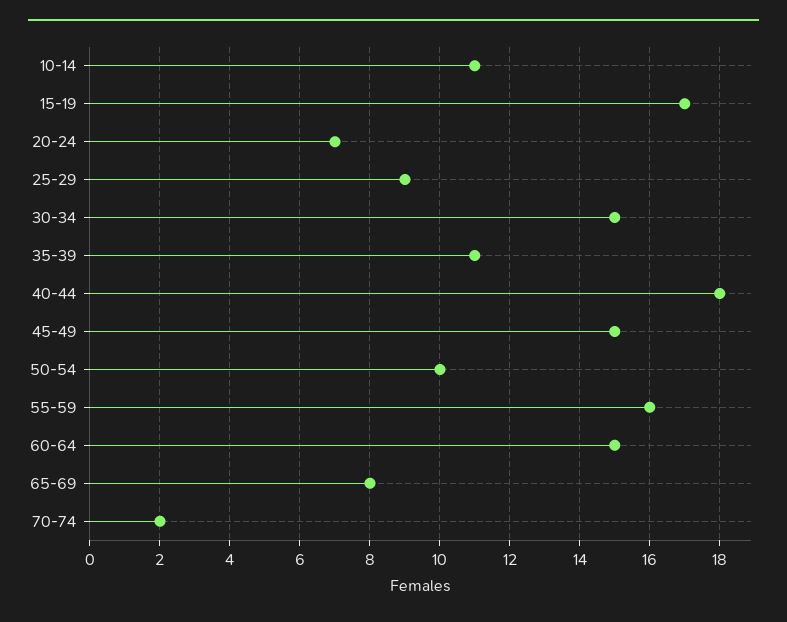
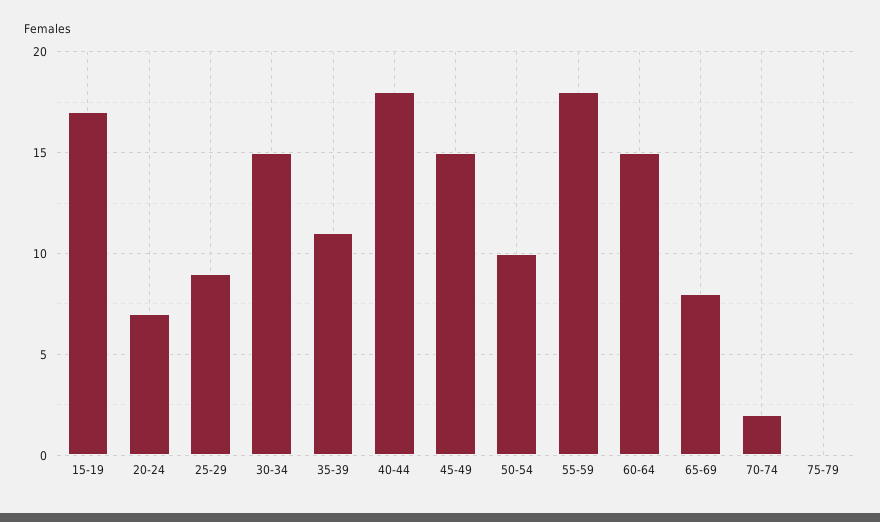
10-14: 11 -> none
55-59: 16 -> 18
75-79: none -> 0

